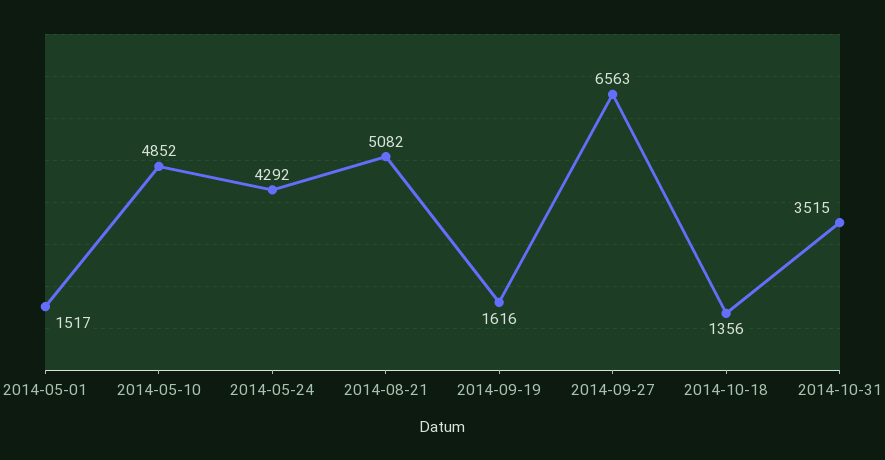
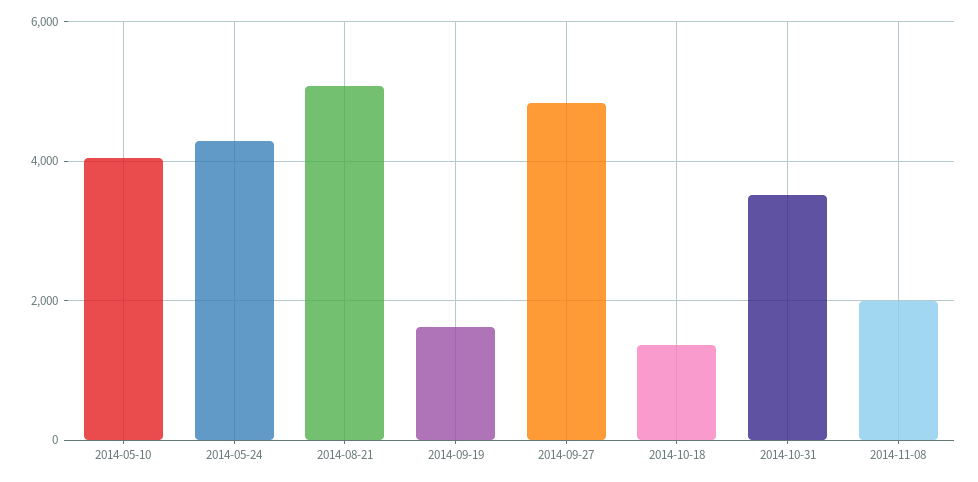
2014-05-01: 1517 -> none
2014-05-10: 4852 -> 4000
2014-09-27: 6563 -> 4800
2014-11-08: none -> 2000

